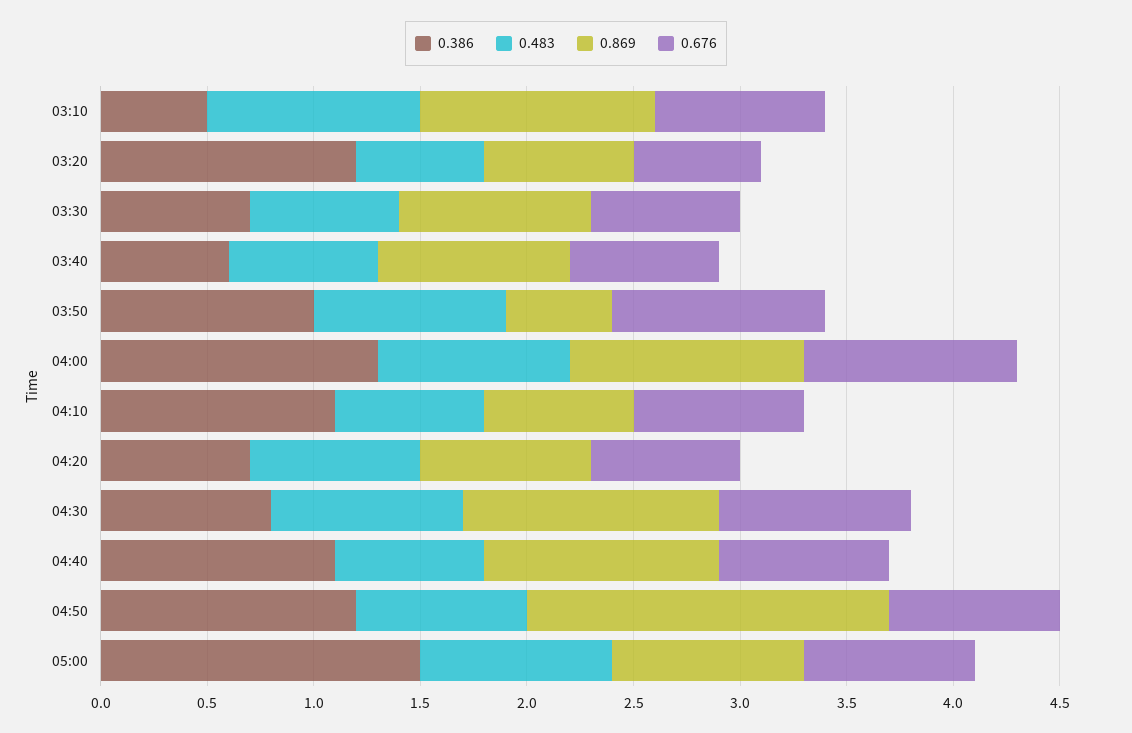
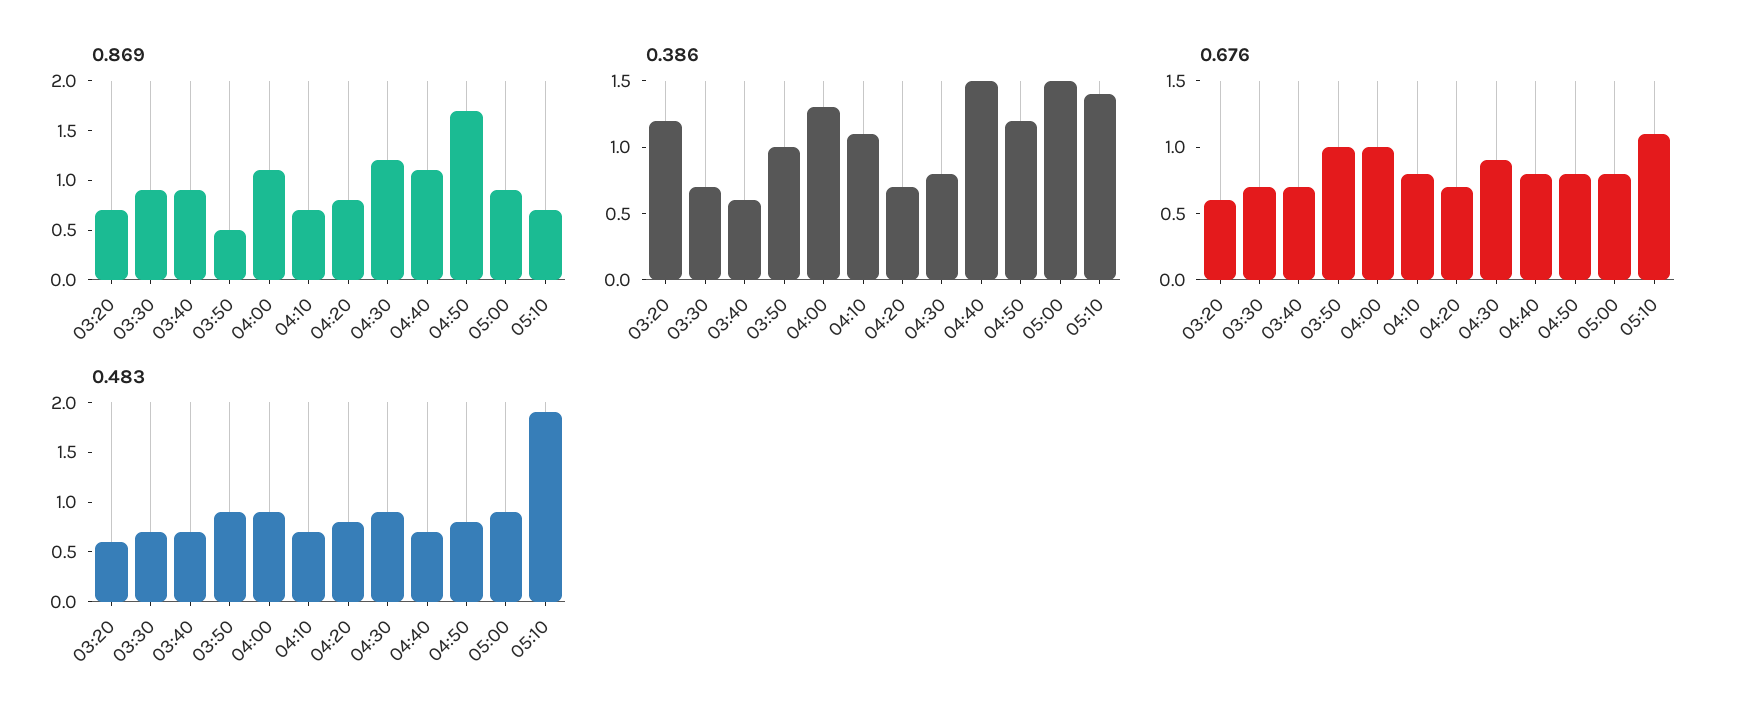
0.386, 03:10: 0.5 -> none
0.483, 03:10: 1 -> none
0.869, 03:10: 1.1 -> none
0.676, 03:10: 0.8 -> none
0.386, 04:40: 1.1 -> 1.5
0.869, 05:10: none -> 0.7
0.386, 05:10: none -> 1.4
0.676, 05:10: none -> 1.1
0.483, 05:10: none -> 1.9

